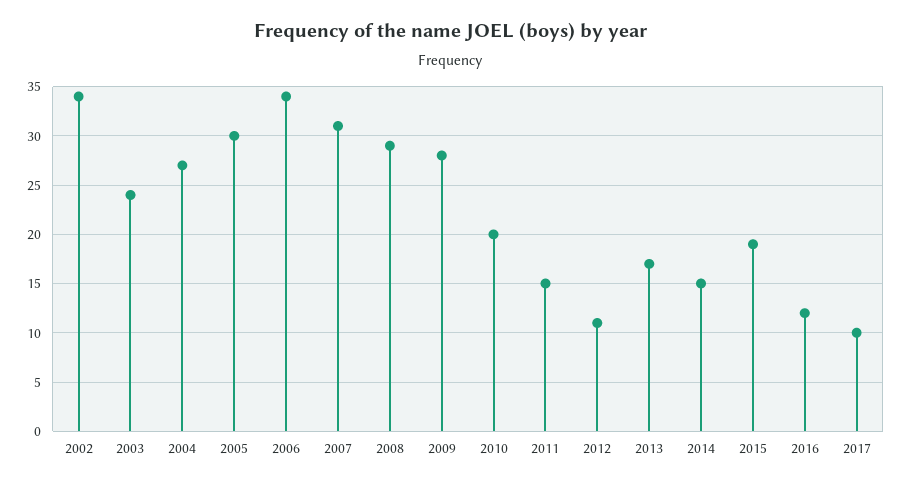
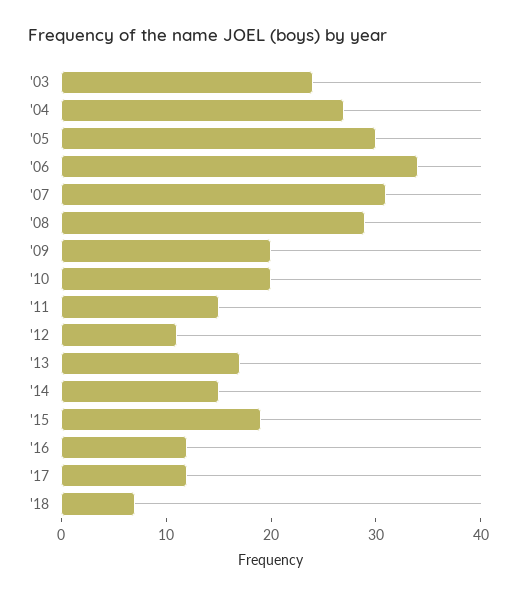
2002: 34 -> none
2009: 28 -> 20
2017: 10 -> 12
'18: none -> 7

